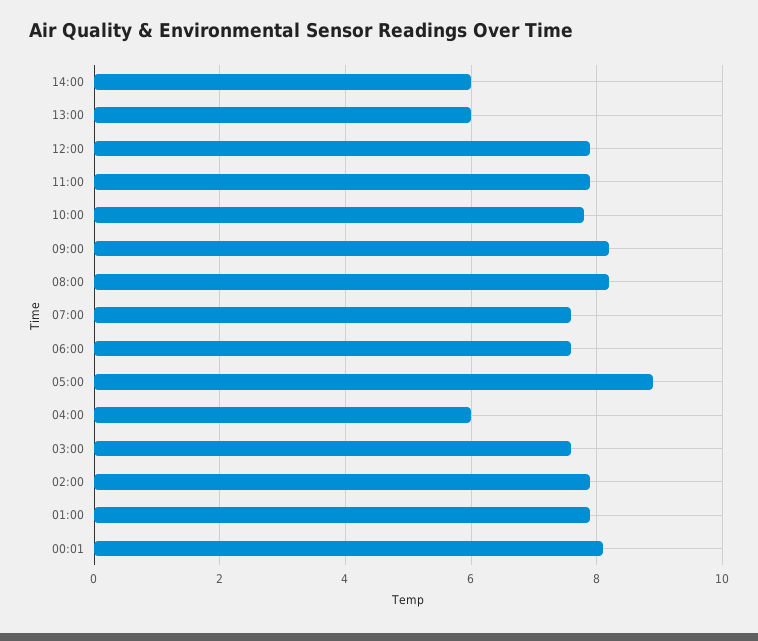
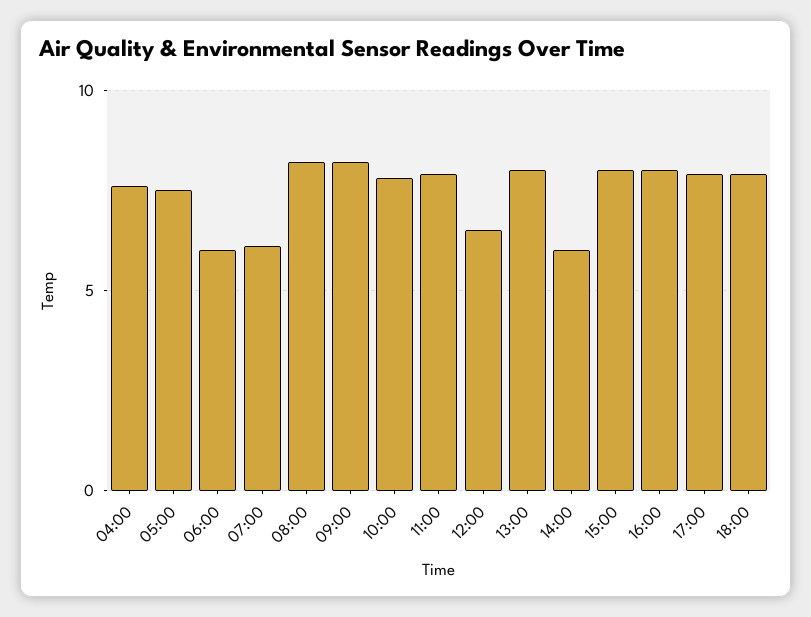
13:00: 6 -> 8
12:00: 8 -> 6.5
07:00: 7.5 -> 6
06:00: 7.5 -> 6
05:00: 9 -> 7.5
04:00: 6 -> 7.5
03:00: 7.5 -> none
02:00: 8 -> none
01:00: 8 -> none
00:01: 8 -> none
15:00: none -> 8
16:00: none -> 8
17:00: none -> 8
18:00: none -> 8

